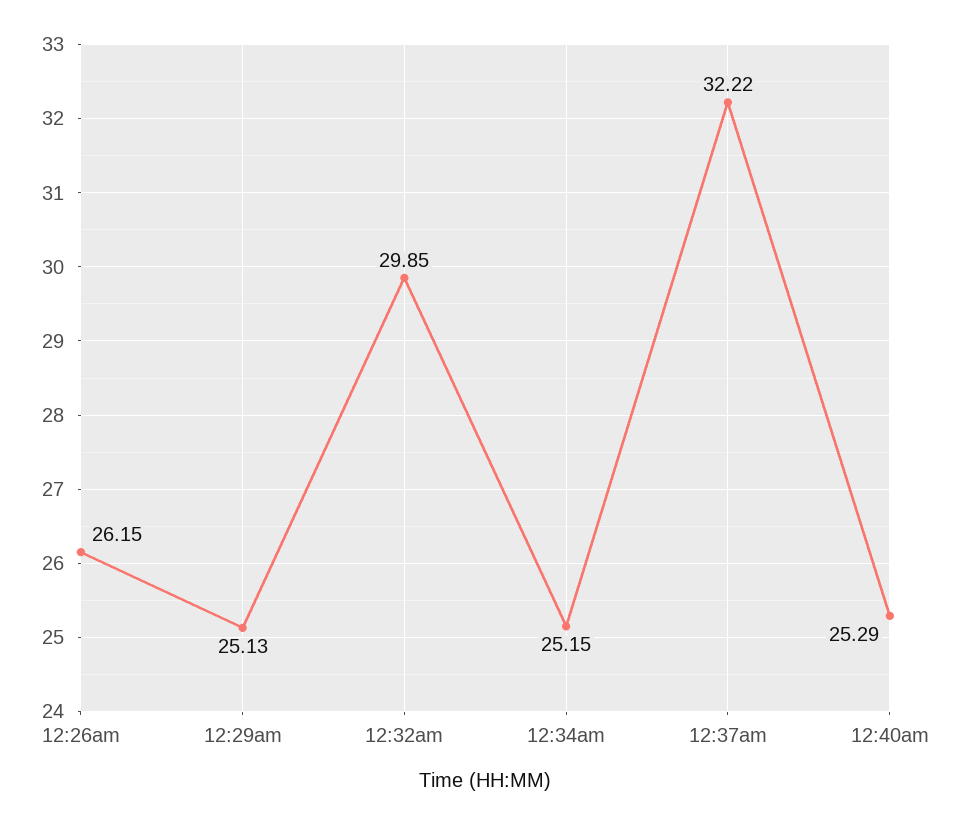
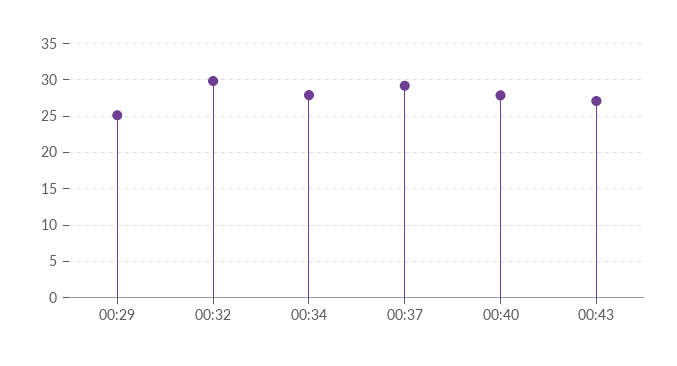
12:26am: 26.15 -> none
12:34am: 25.15 -> 28
12:37am: 32.22 -> 29
12:40am: 25.29 -> 28
00:43: none -> 27

